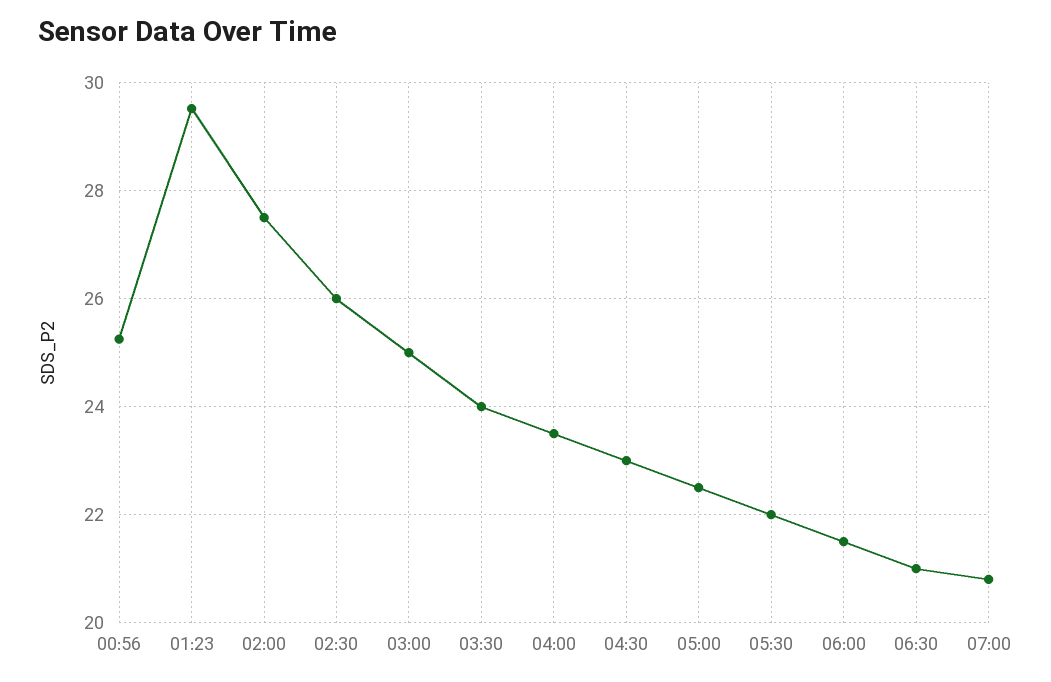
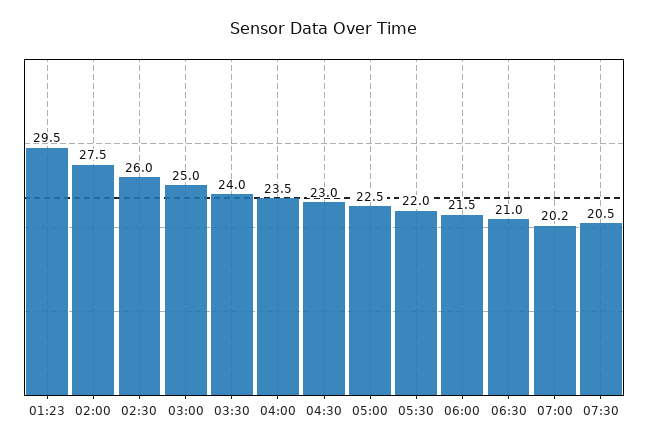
00:56: 25.2 -> none
07:00: 20.8 -> 20.2
07:30: none -> 20.5

